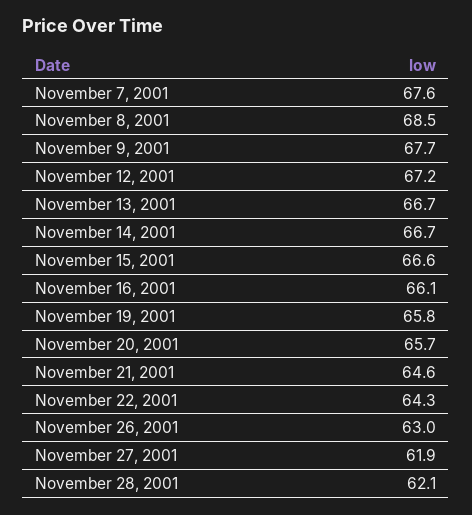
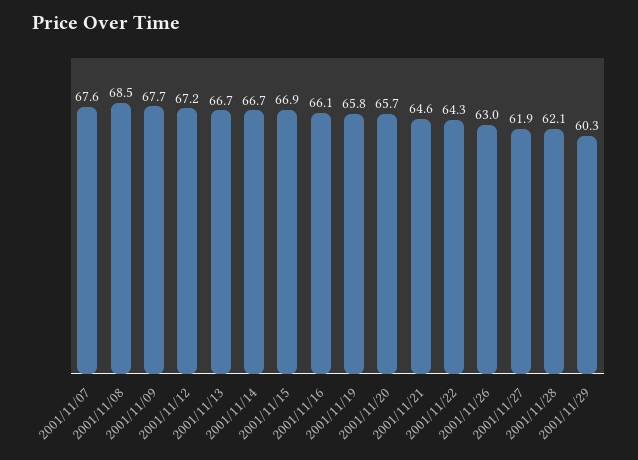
November 15, 2001: 66.6 -> 66.9
2001/11/29: none -> 60.3

